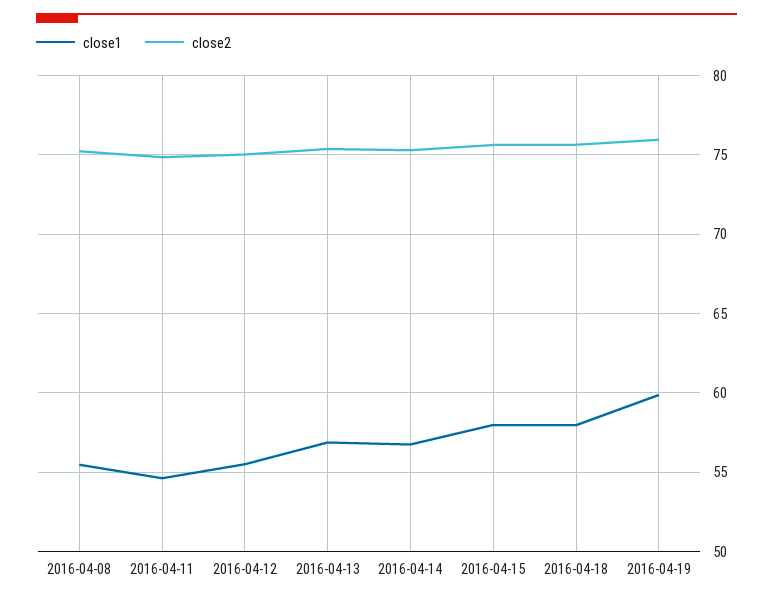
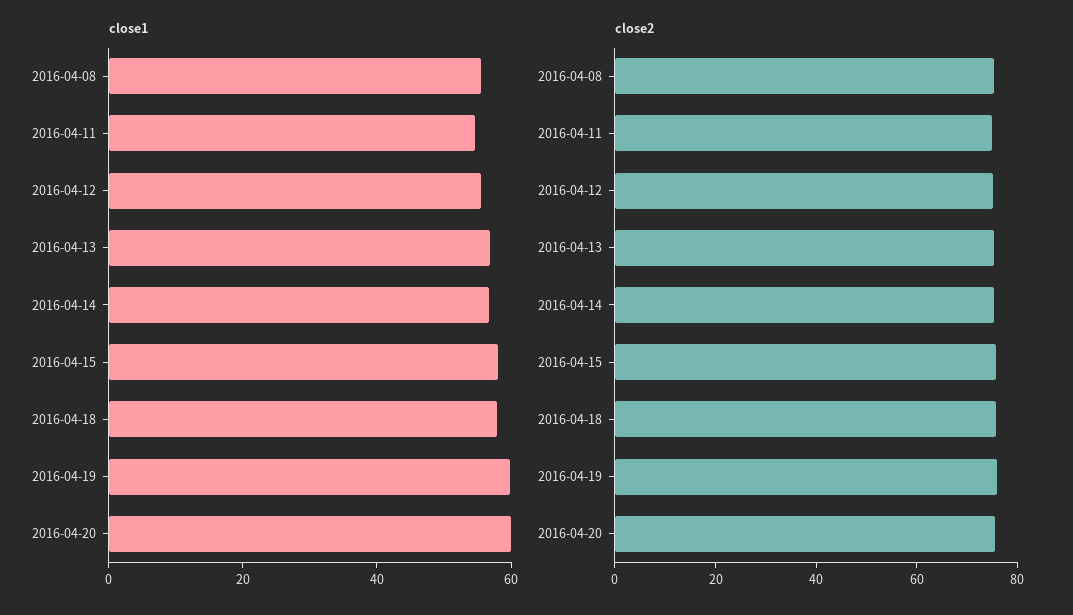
close1, 2016-04-20: none -> 60
close2, 2016-04-20: none -> 75

